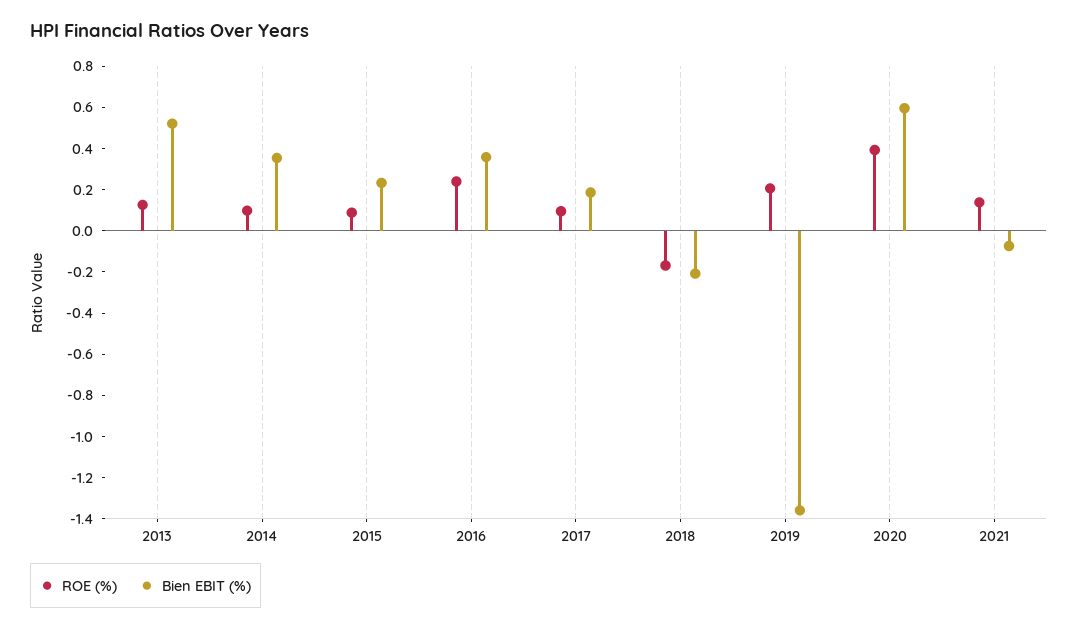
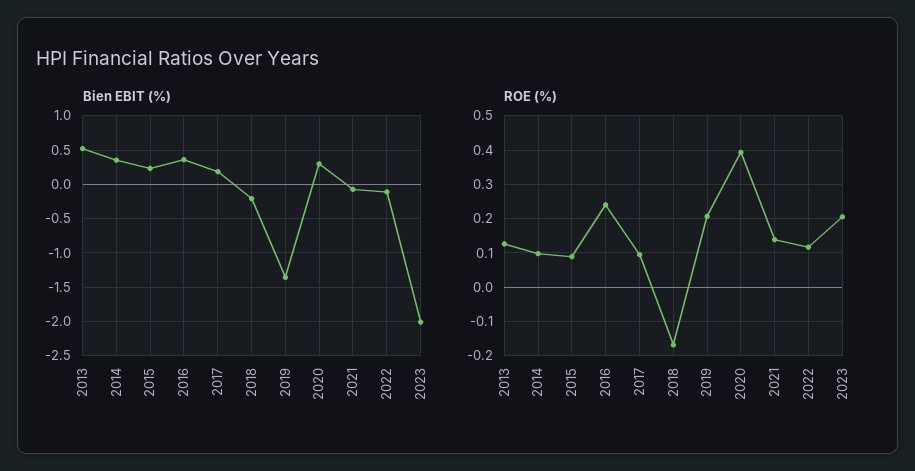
Bien EBIT (%), 2020: 0.6 -> 0.3
Bien EBIT (%), 2022: none -> -0.1
Bien EBIT (%), 2023: none -> -2
ROE (%), 2022: none -> 0.12
ROE (%), 2023: none -> 0.2

